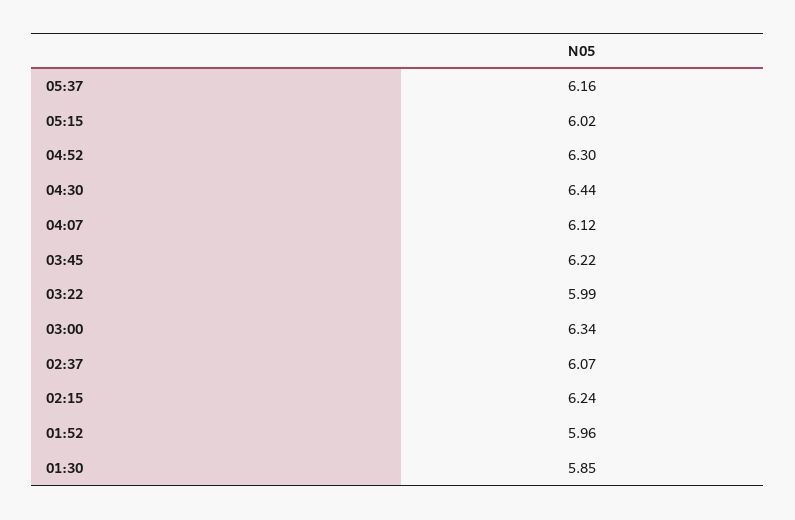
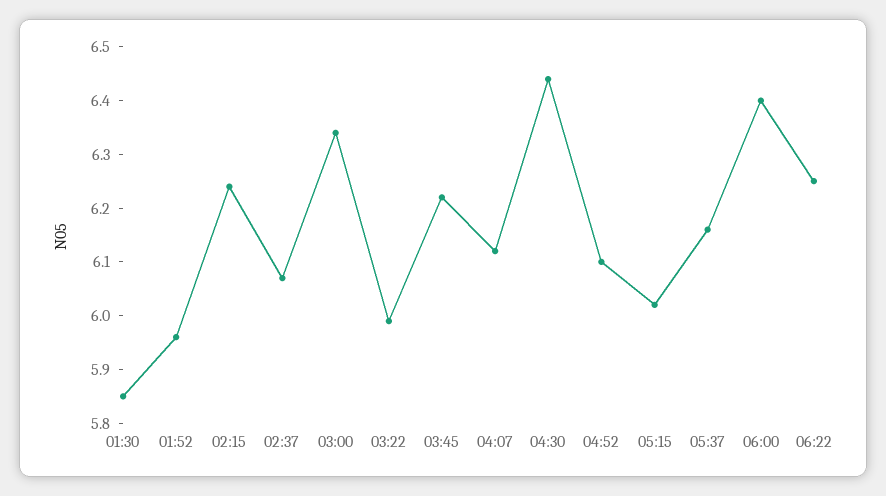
04:52: 6.3 -> 6.1
06:00: none -> 6.4
06:22: none -> 6.25

